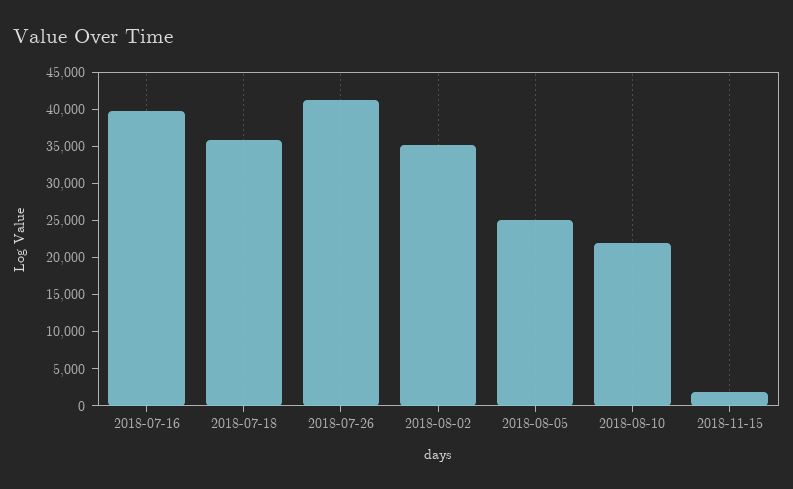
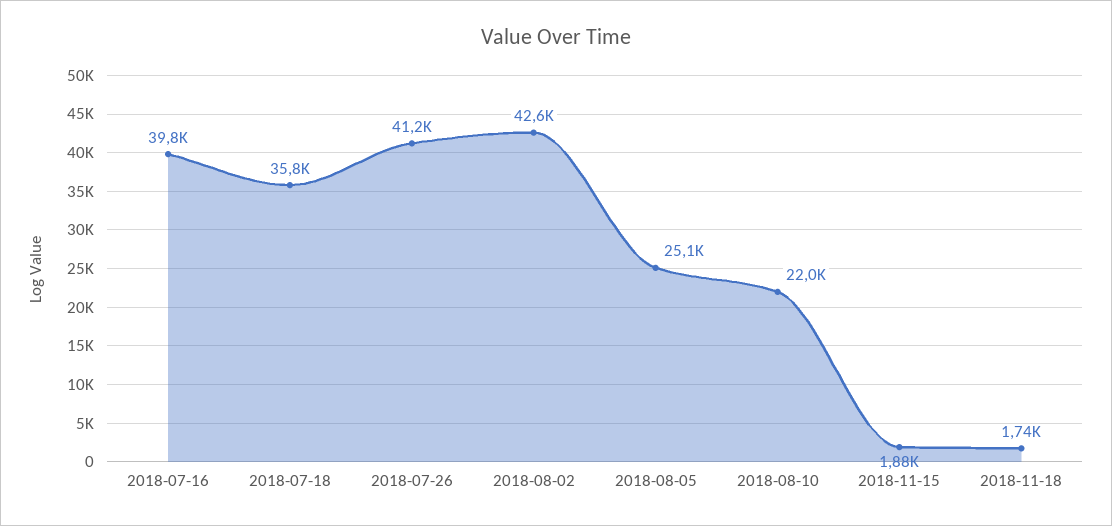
2018-08-02: 35000 -> 42600
2018-11-18: none -> 1740

